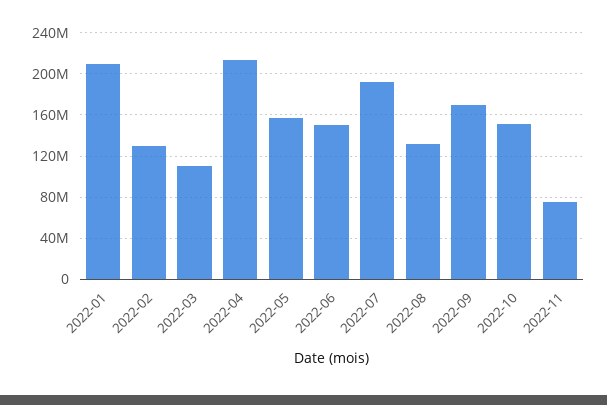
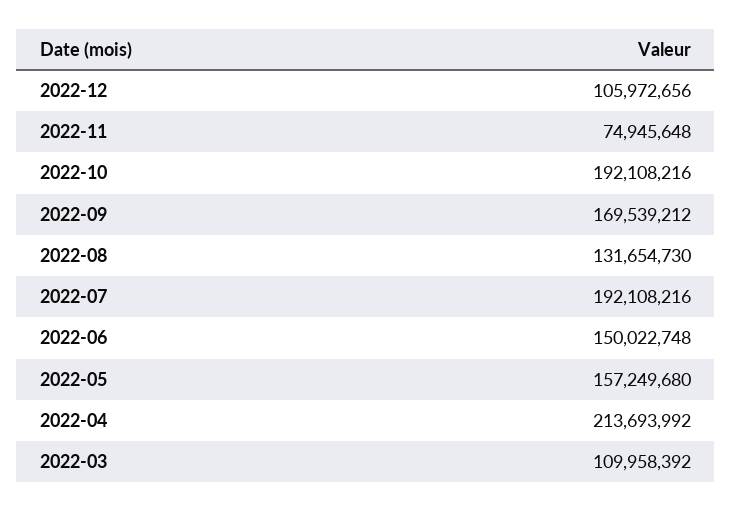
2022-01: 210000000 -> none
2022-02: 130000000 -> none
2022-10: 150000000 -> 192108216
2022-12: none -> 105972656

